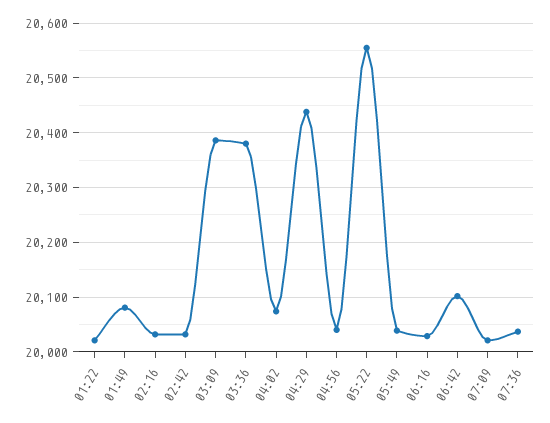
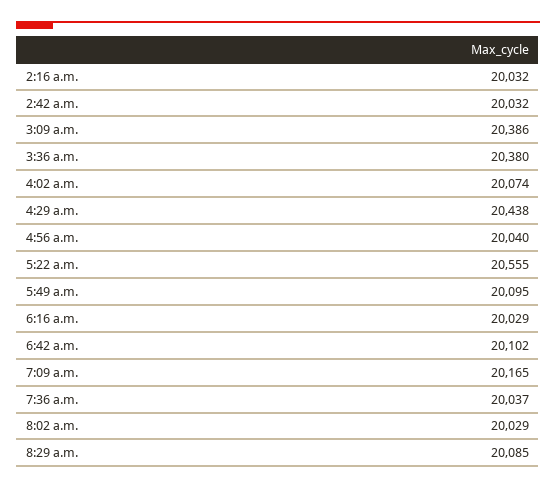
01:22: 20020 -> none
01:49: 20080 -> none
05:49: 20040 -> 20095
07:09: 20020 -> 20165
8:02 a.m.: none -> 20029
8:29 a.m.: none -> 20085

